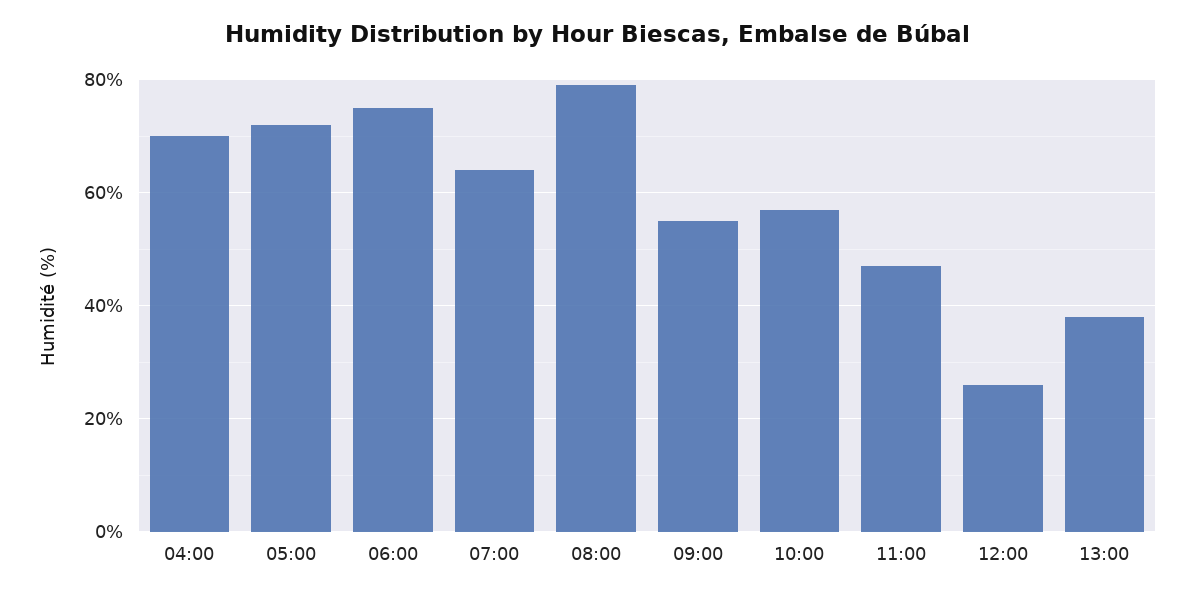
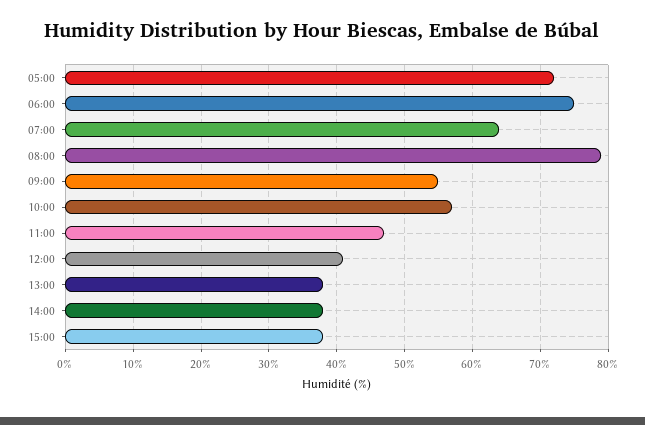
04:00: 70 -> none
12:00: 25 -> 41
14:00: none -> 38
15:00: none -> 38

